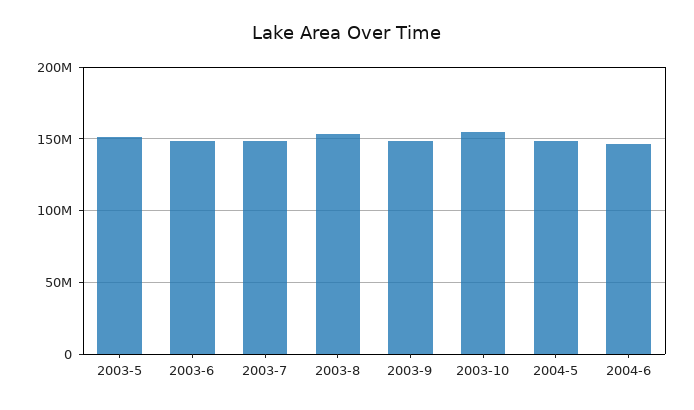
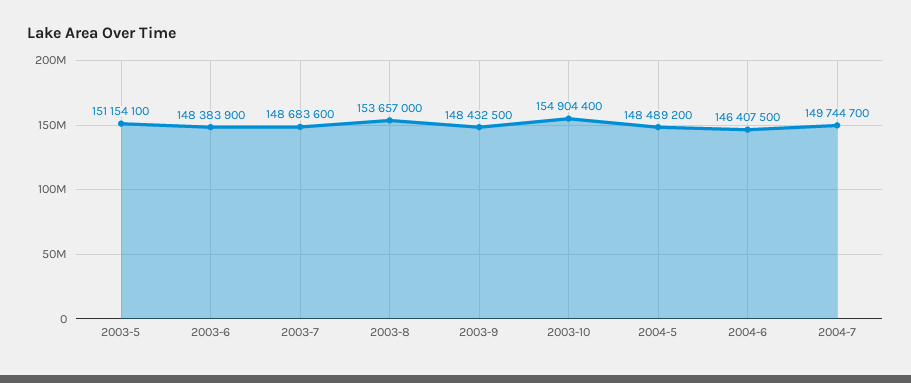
2004-7: none -> 149744700

